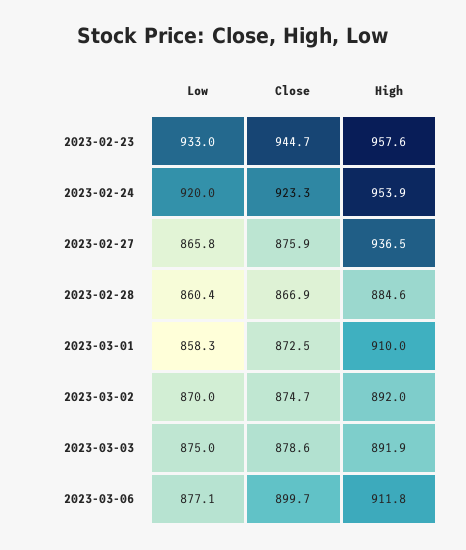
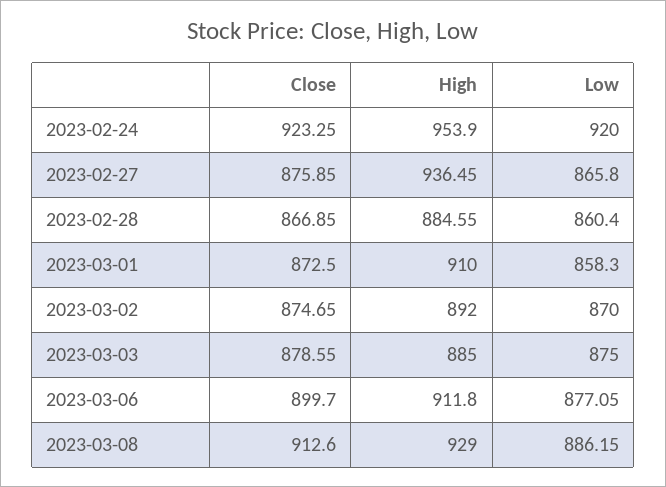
Low, 2023-02-23: 933 -> none
Close, 2023-02-23: 944.7 -> none
High, 2023-02-23: 957.6 -> none
High, 2023-03-03: 891.9 -> 885
Close, 2023-03-08: none -> 912.6
High, 2023-03-08: none -> 929
Low, 2023-03-08: none -> 886.15

